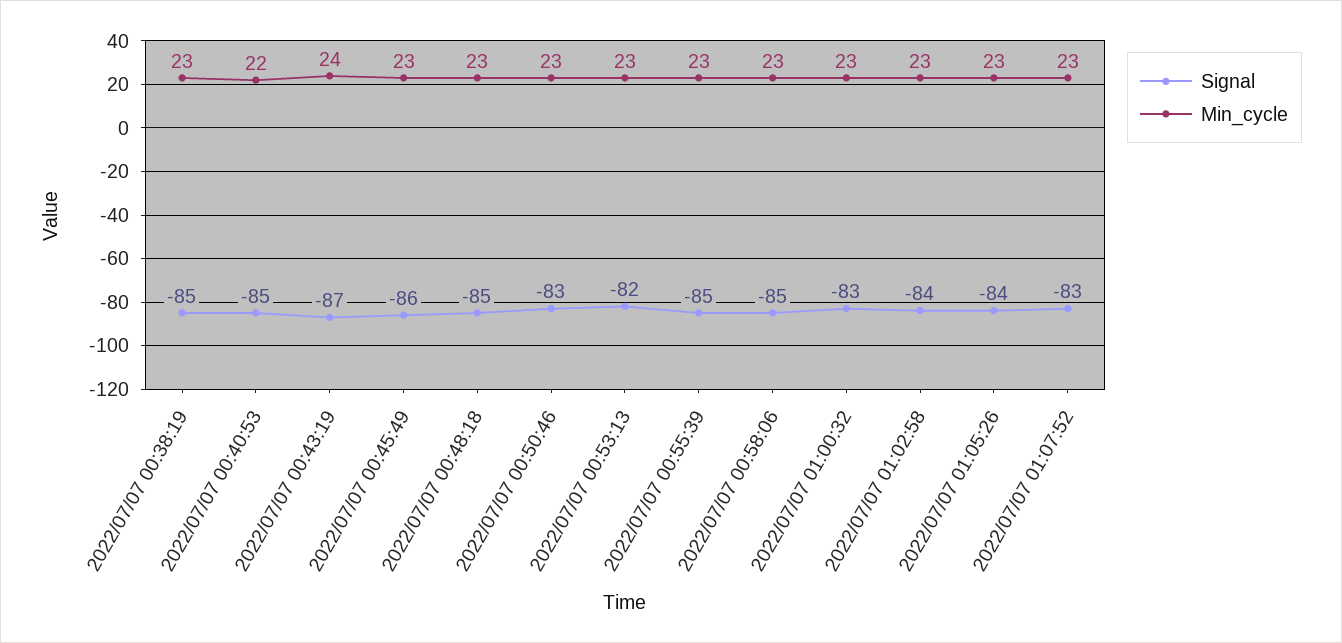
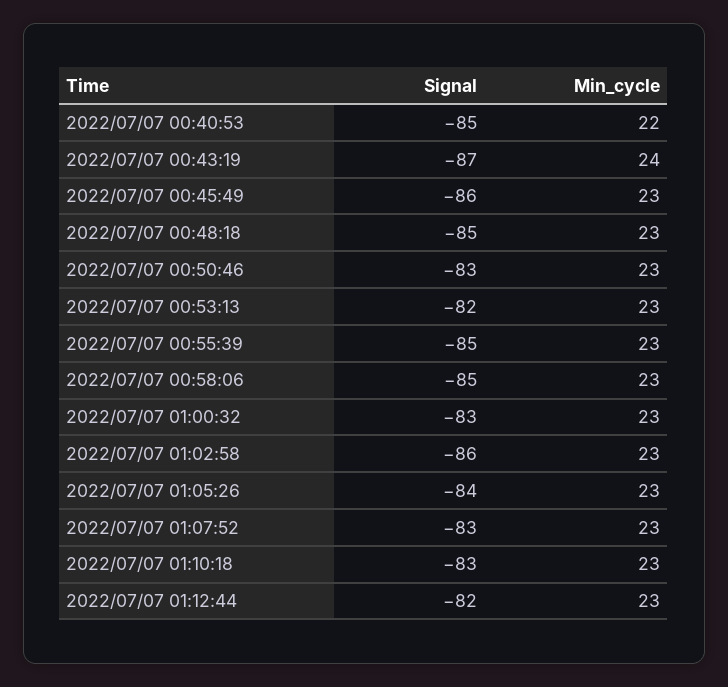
Signal, 2022/07/07 00:38:19: -85 -> none
Min_cycle, 2022/07/07 00:38:19: 23 -> none
Signal, 2022/07/07 01:02:58: -84 -> -86
Signal, 2022/07/07 01:10:18: none -> -83
Min_cycle, 2022/07/07 01:10:18: none -> 23
Signal, 2022/07/07 01:12:44: none -> -82
Min_cycle, 2022/07/07 01:12:44: none -> 23

